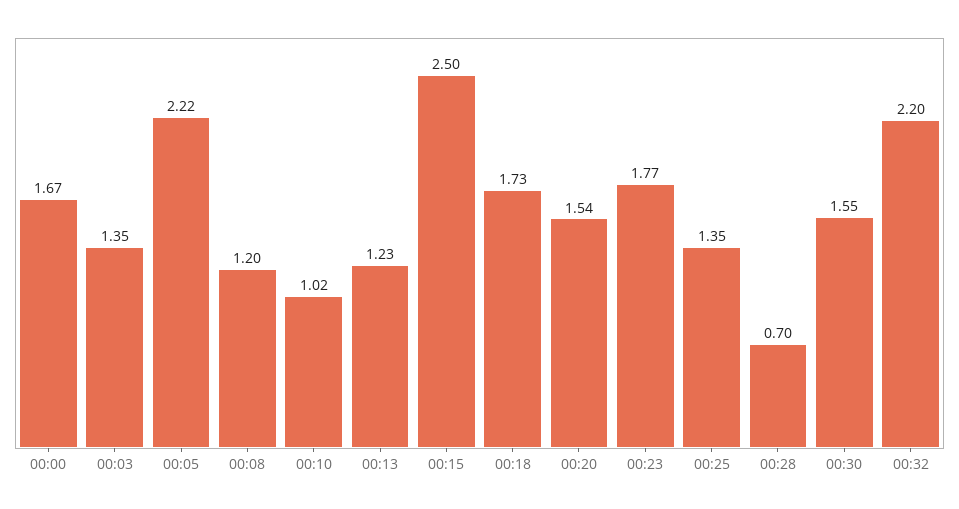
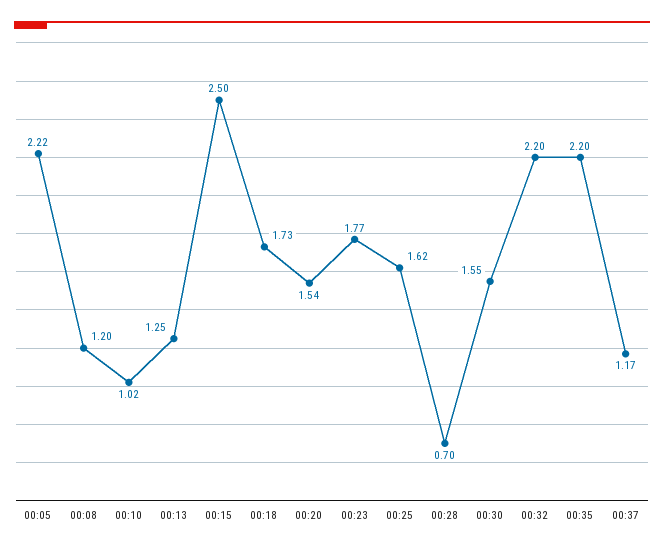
00:00: 1.67 -> none
00:03: 1.35 -> none
00:13: 1.23 -> 1.25
00:25: 1.35 -> 1.62
00:35: none -> 2.2
00:37: none -> 1.17

